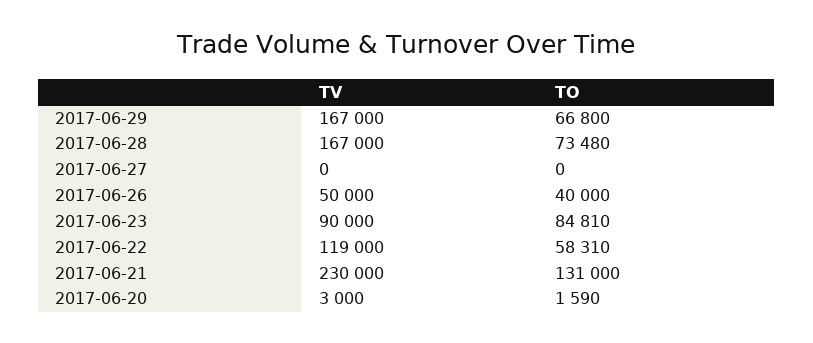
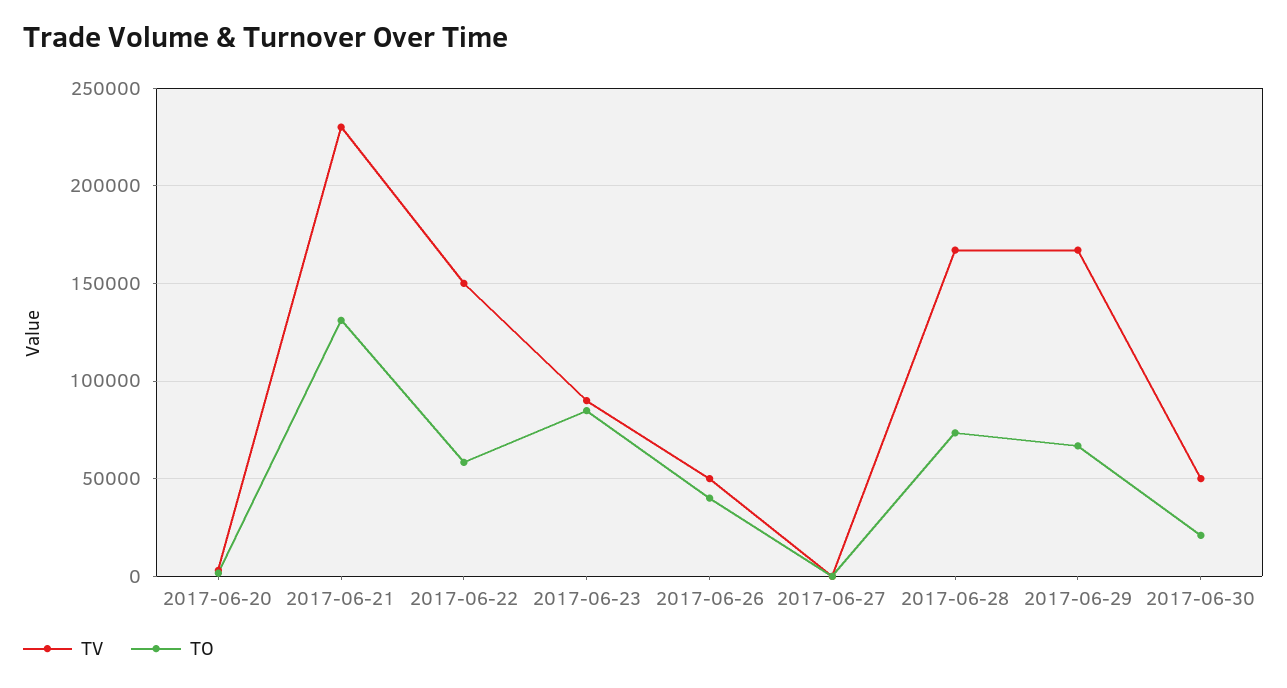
TV, 2017-06-22: 119000 -> 150000
TV, 2017-06-30: none -> 50000
TO, 2017-06-30: none -> 20000

